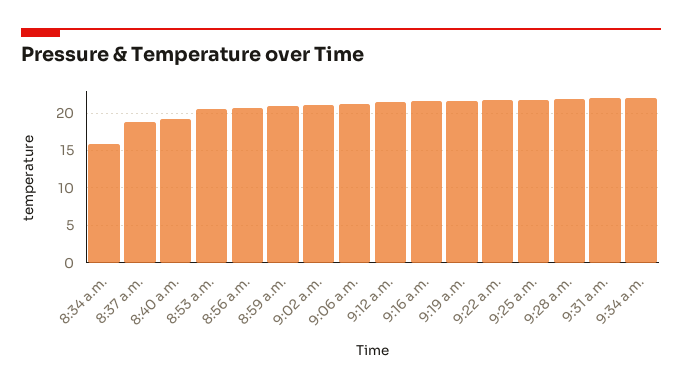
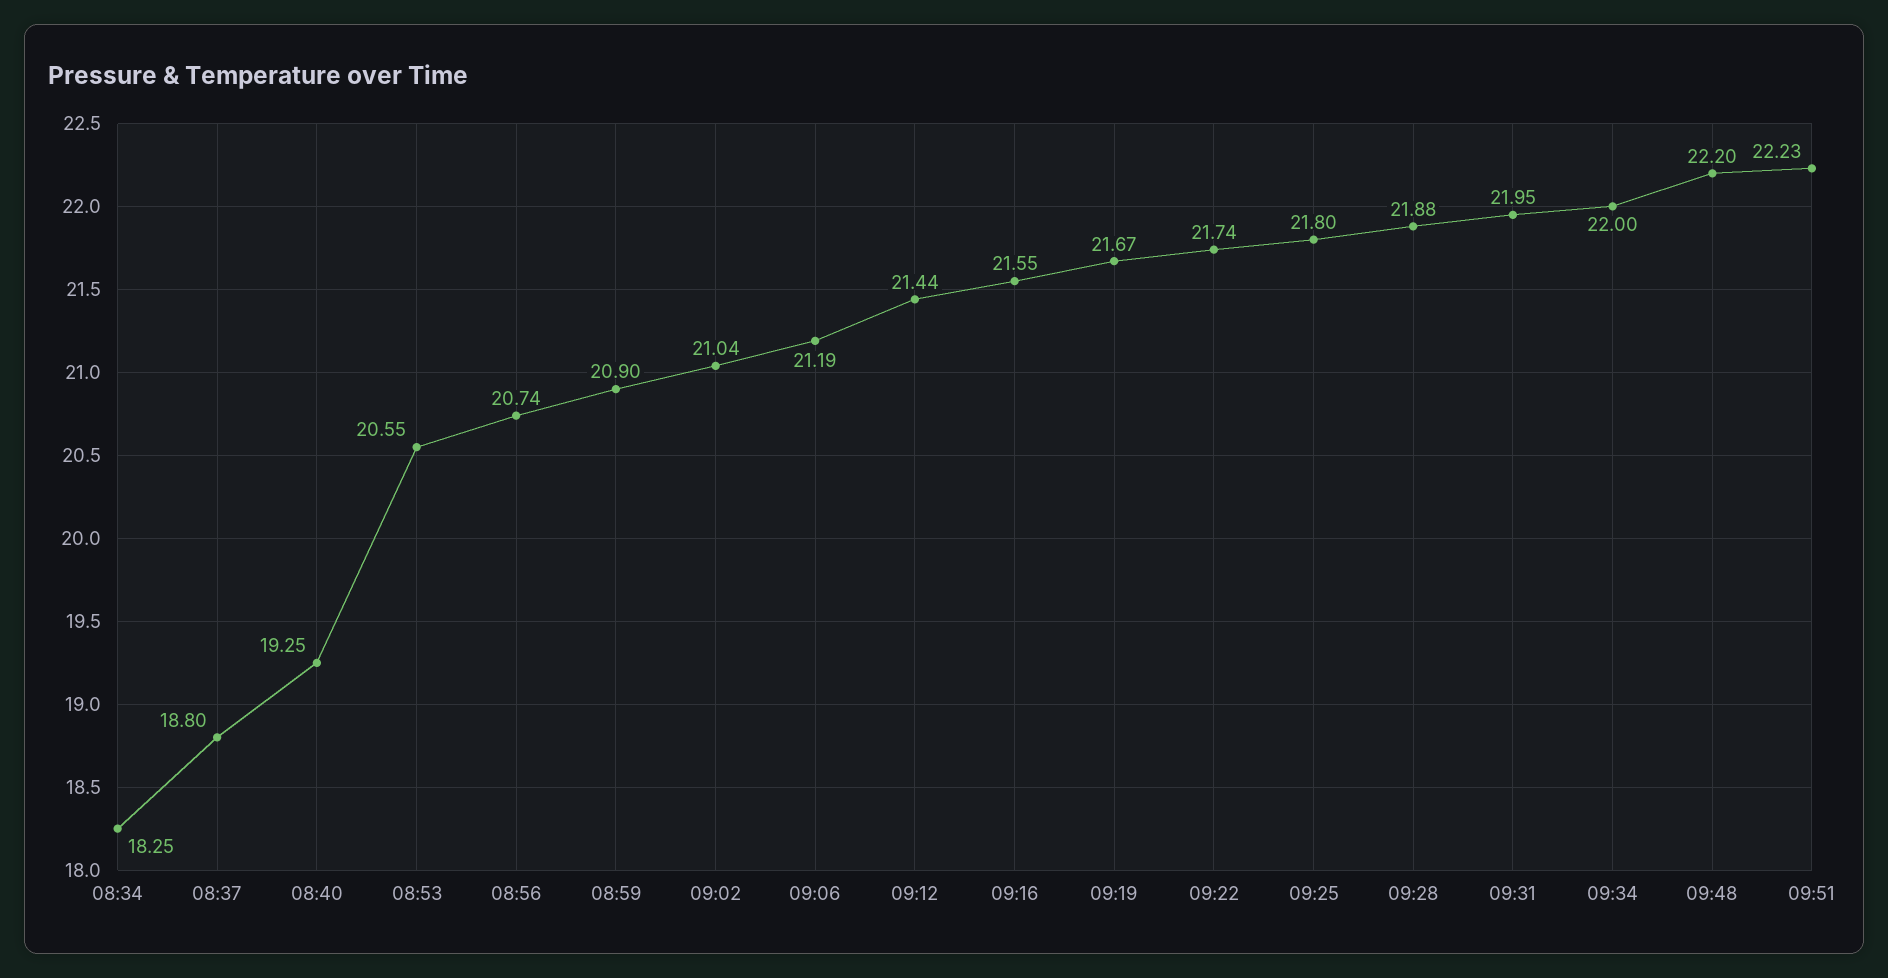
8:34 a.m.: 16 -> 18.25
09:48: none -> 22.2
09:51: none -> 22.23

